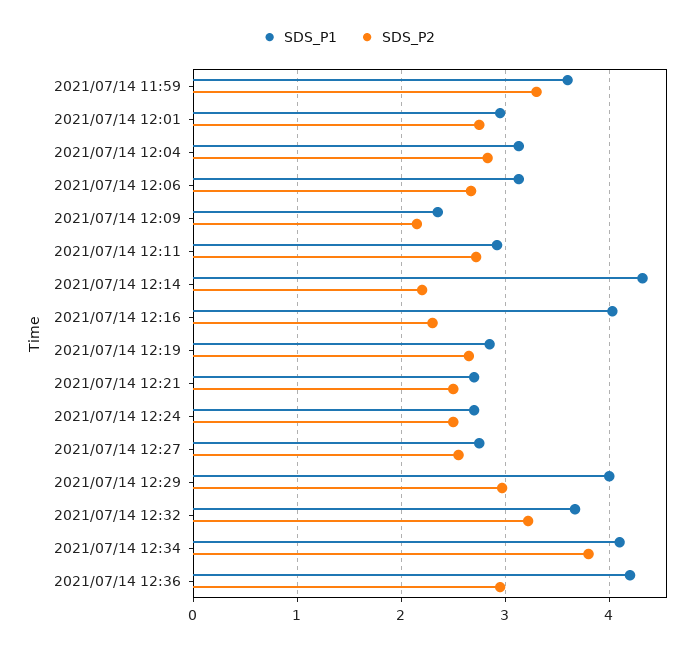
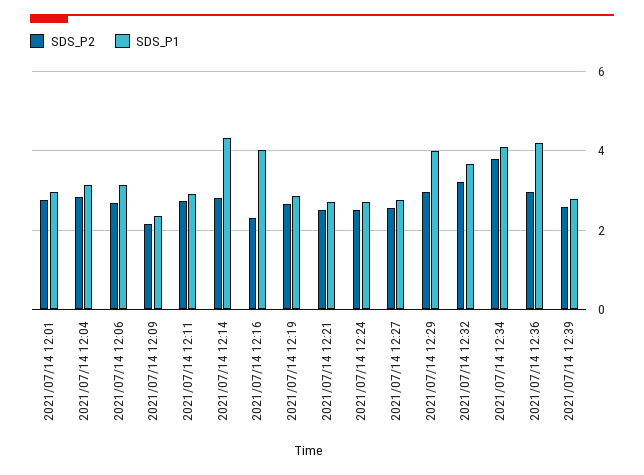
SDS_P1, 2021/07/14 11:59: 3.6 -> none
SDS_P2, 2021/07/14 11:59: 3.3 -> none
SDS_P2, 2021/07/14 12:14: 2.2 -> 2.8
SDS_P2, 2021/07/14 12:39: none -> 2.6
SDS_P1, 2021/07/14 12:39: none -> 2.8

